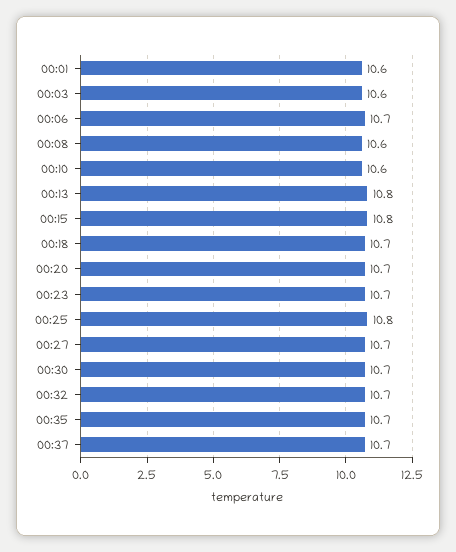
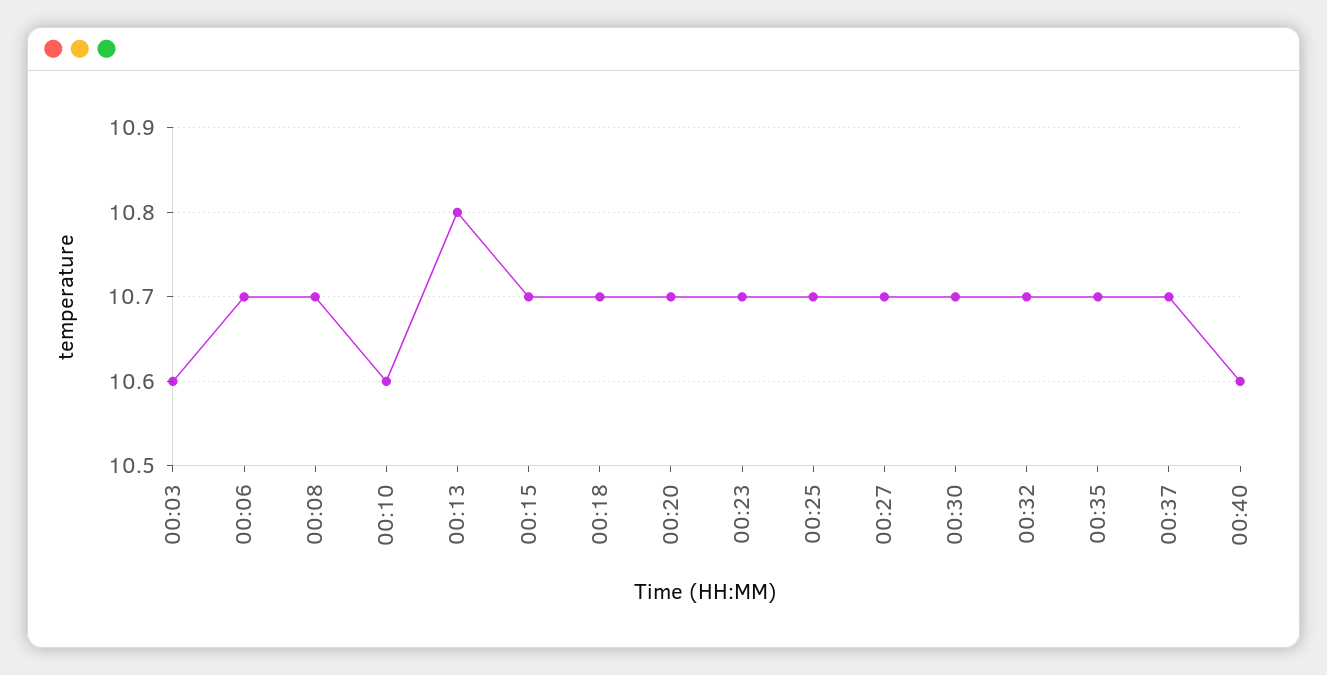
00:01: 10.6 -> none
00:08: 10.6 -> 10.7
00:15: 10.8 -> 10.7
00:25: 10.8 -> 10.7
00:40: none -> 10.6

